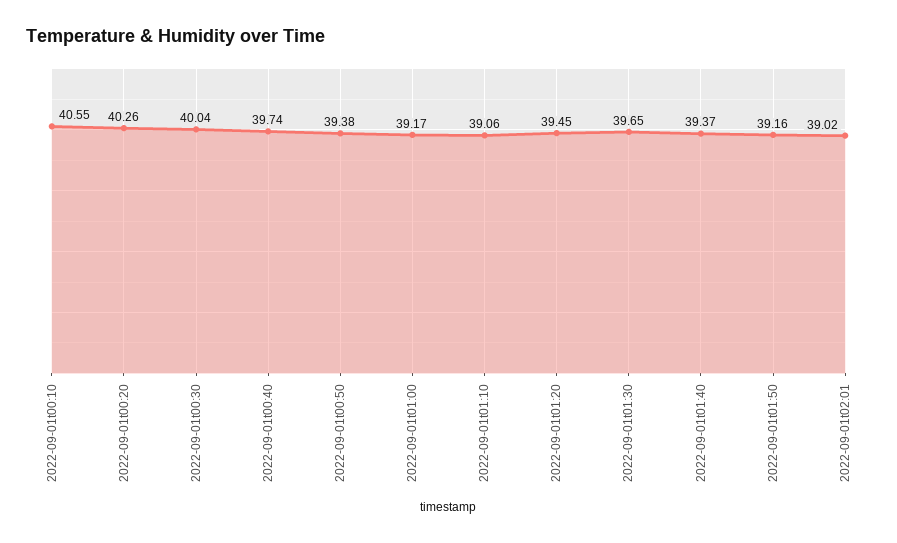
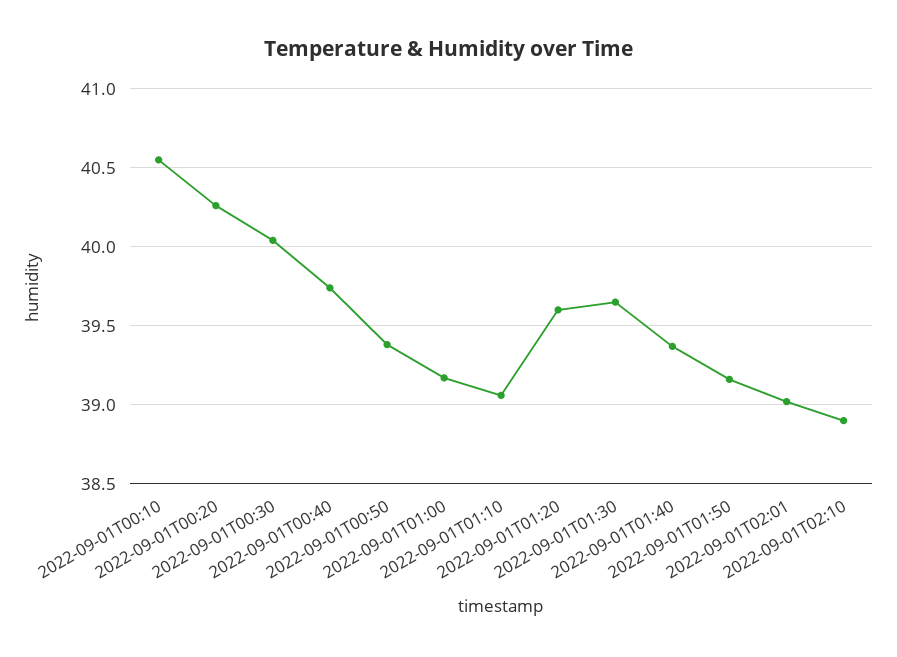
2022-09-01t01:20: 39.45 -> 39.6
2022-09-01T02:10: none -> 38.9

